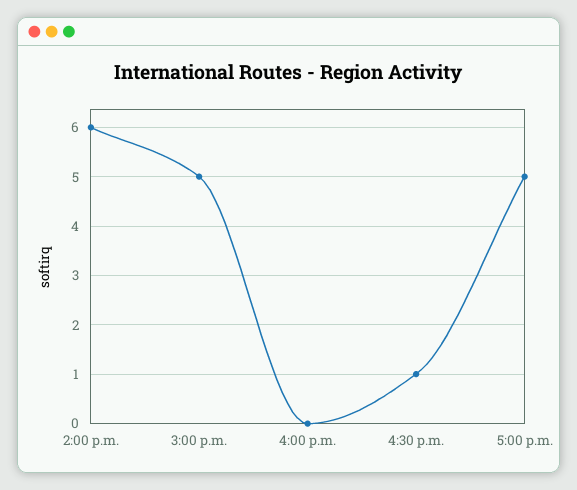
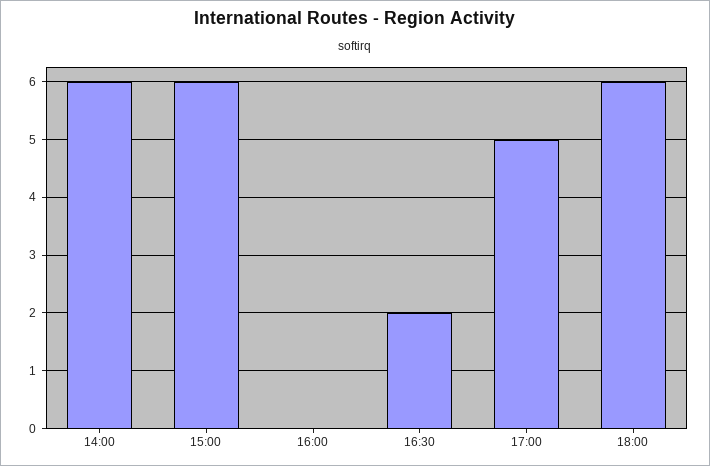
3:00 p.m.: 5 -> 6
4:30 p.m.: 1 -> 2
18:00: none -> 6

